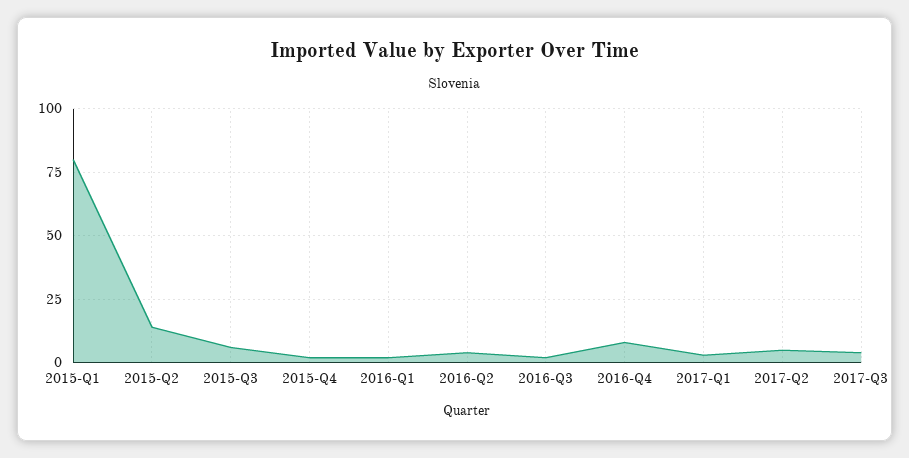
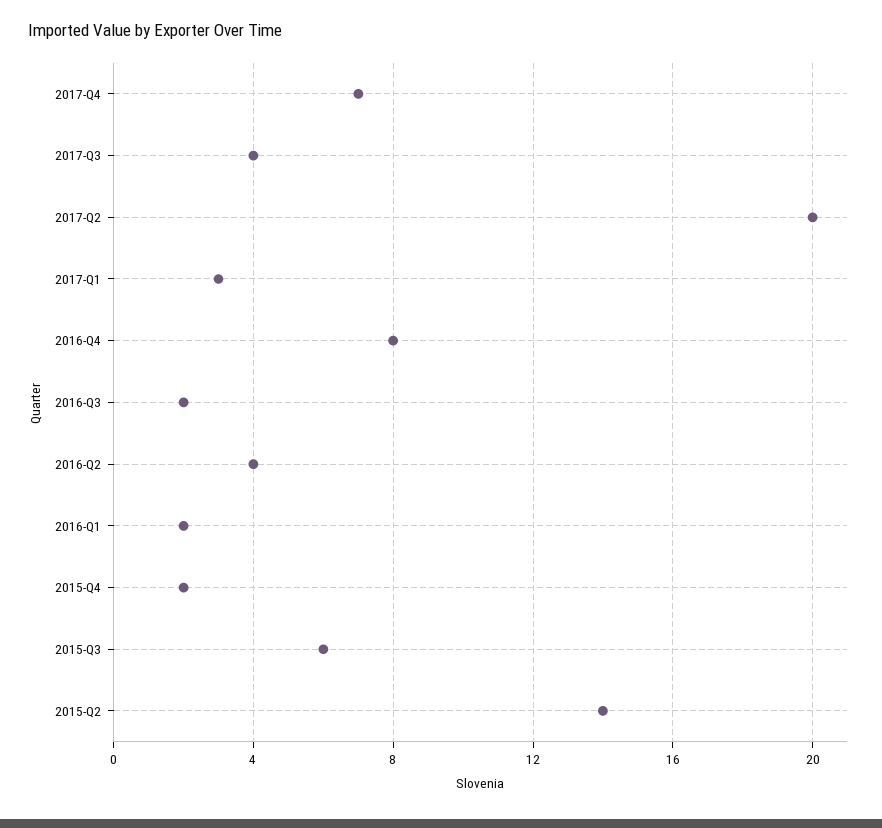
2015-Q1: 80 -> none
2017-Q2: 5 -> 20
2017-Q4: none -> 7

